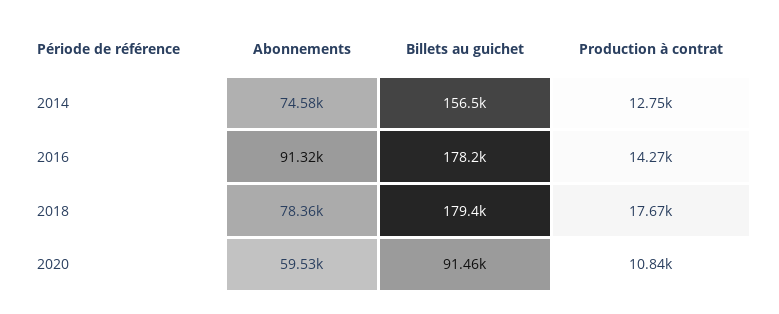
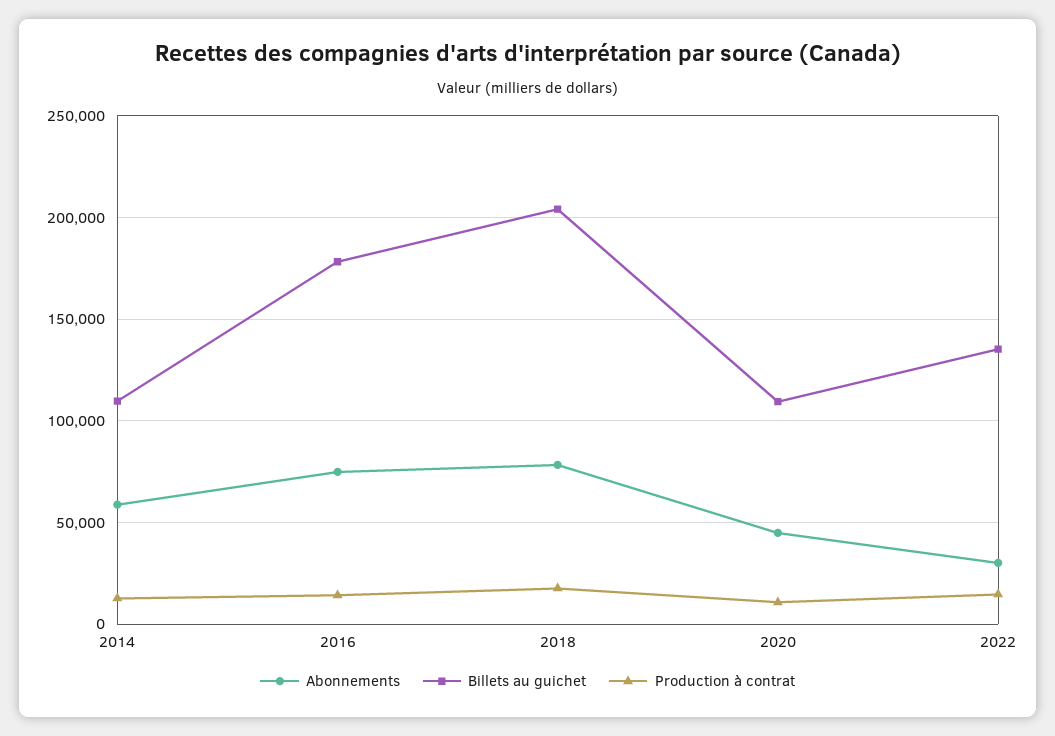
Abonnements, 2014: 74580 -> 60000
Billets au guichet, 2014: 156500 -> 110000
Abonnements, 2016: 91320 -> 75000
Billets au guichet, 2018: 179400 -> 205000
Abonnements, 2020: 59530 -> 45000
Billets au guichet, 2020: 91460 -> 110000
Abonnements, 2022: none -> 30000
Billets au guichet, 2022: none -> 135000
Production à contrat, 2022: none -> 15000

